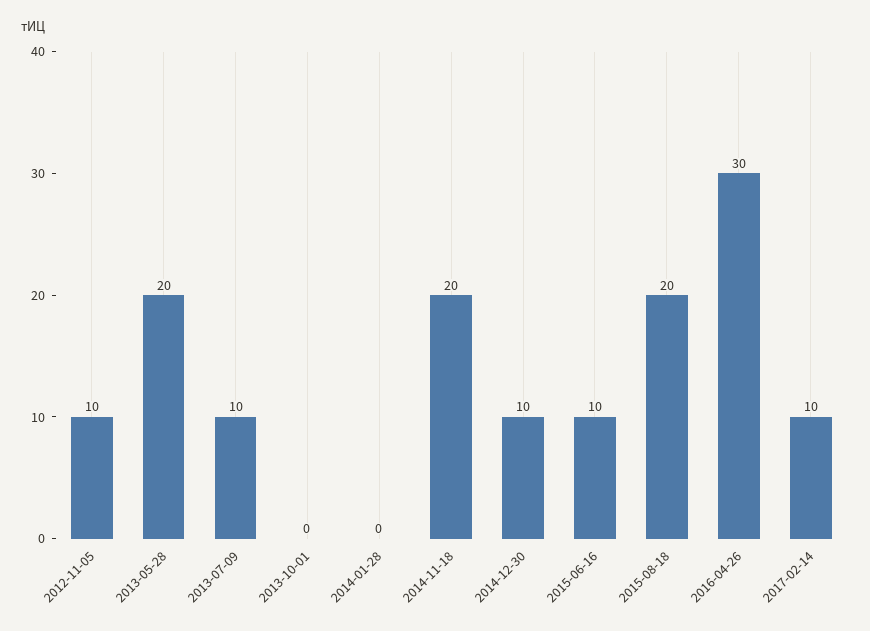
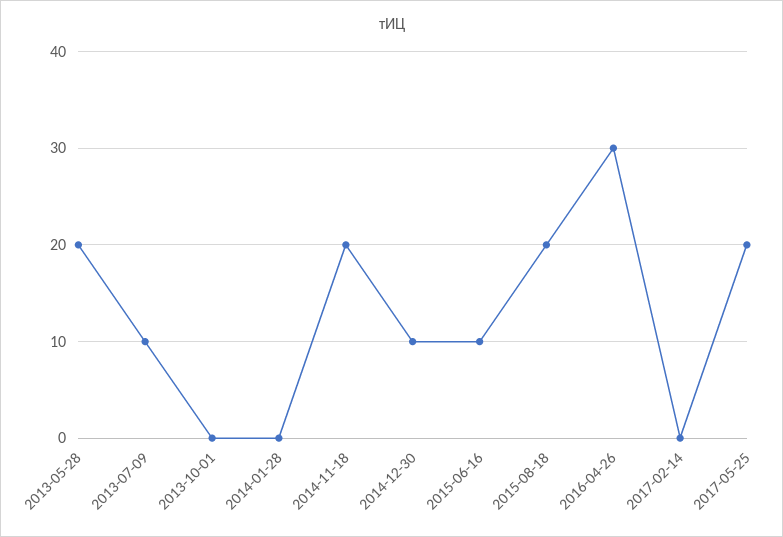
2012-11-05: 10 -> none
2017-02-14: 10 -> 0
2017-05-25: none -> 20

